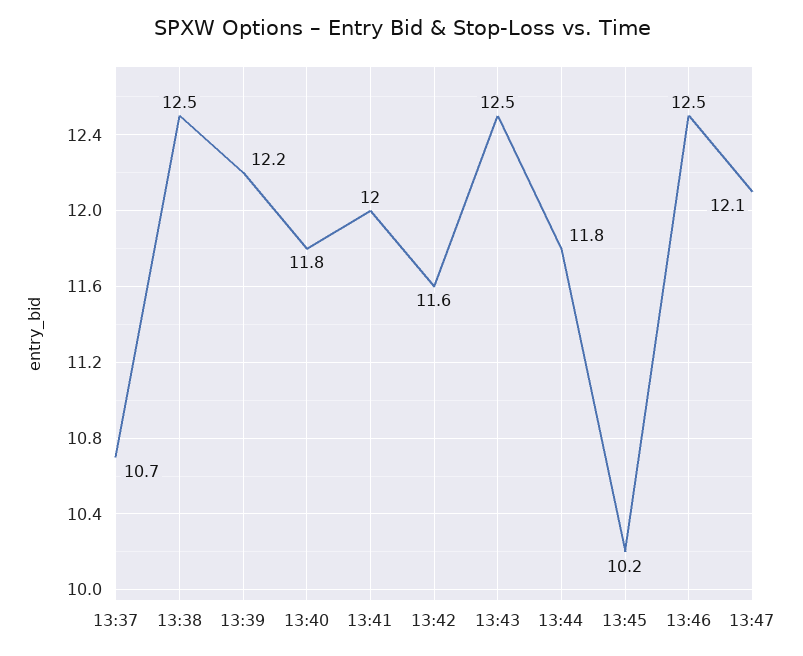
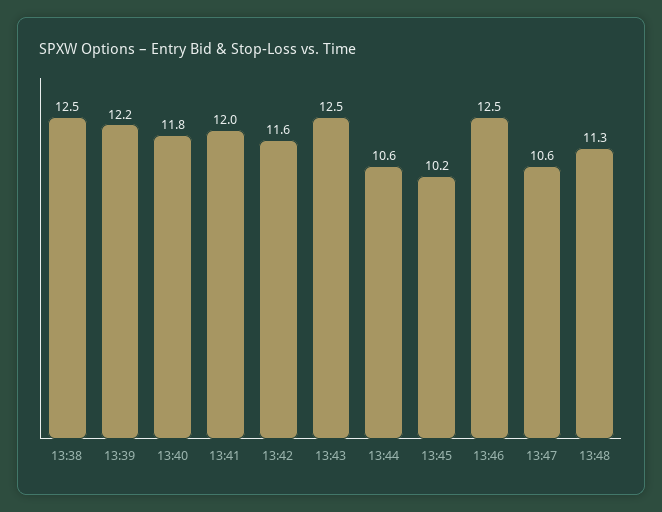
13:37: 10.7 -> none
13:44: 11.8 -> 10.6
13:47: 12.1 -> 10.6
13:48: none -> 11.3

